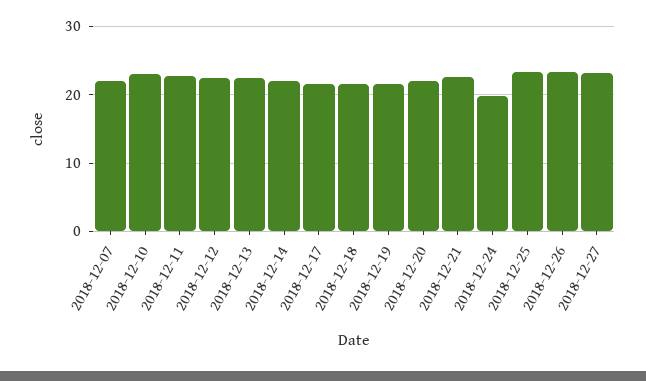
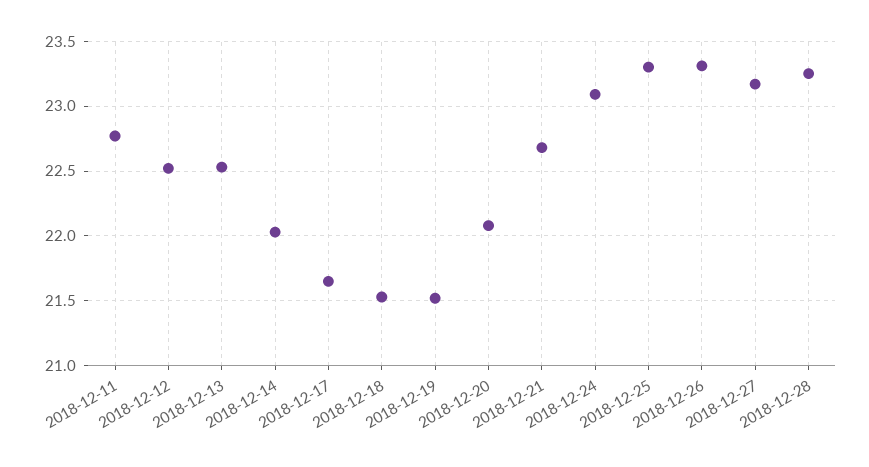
2018-12-07: 22 -> none
2018-12-10: 23 -> none
2018-12-24: 20 -> 23.1
2018-12-28: none -> 23.25

